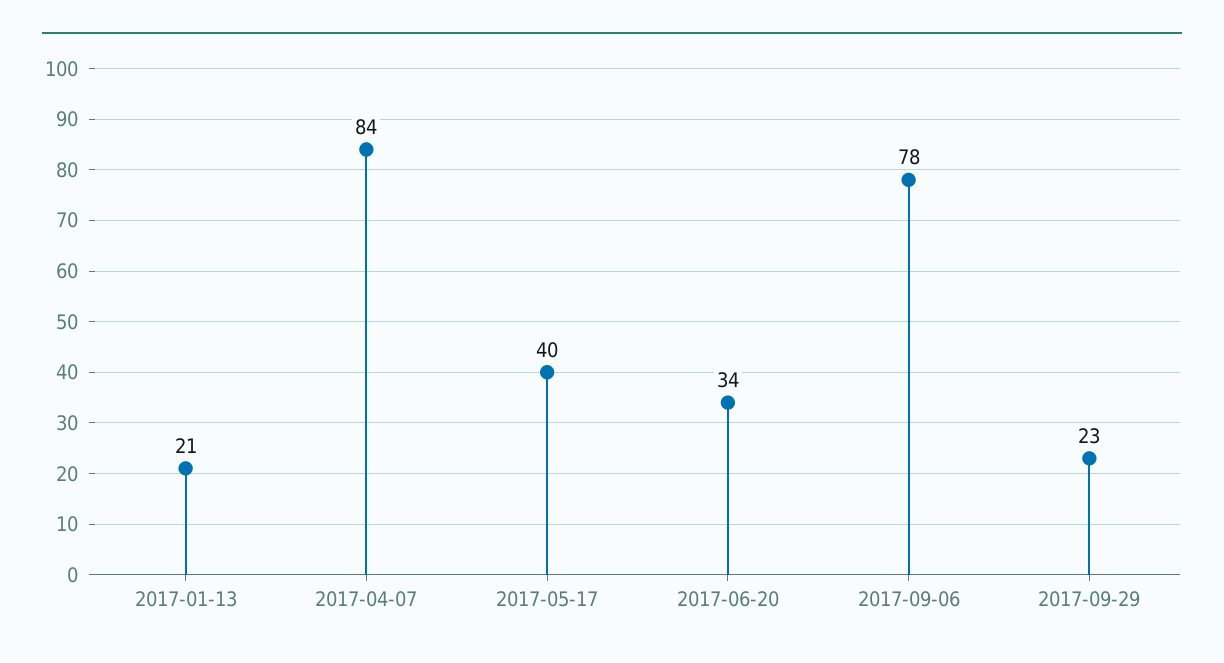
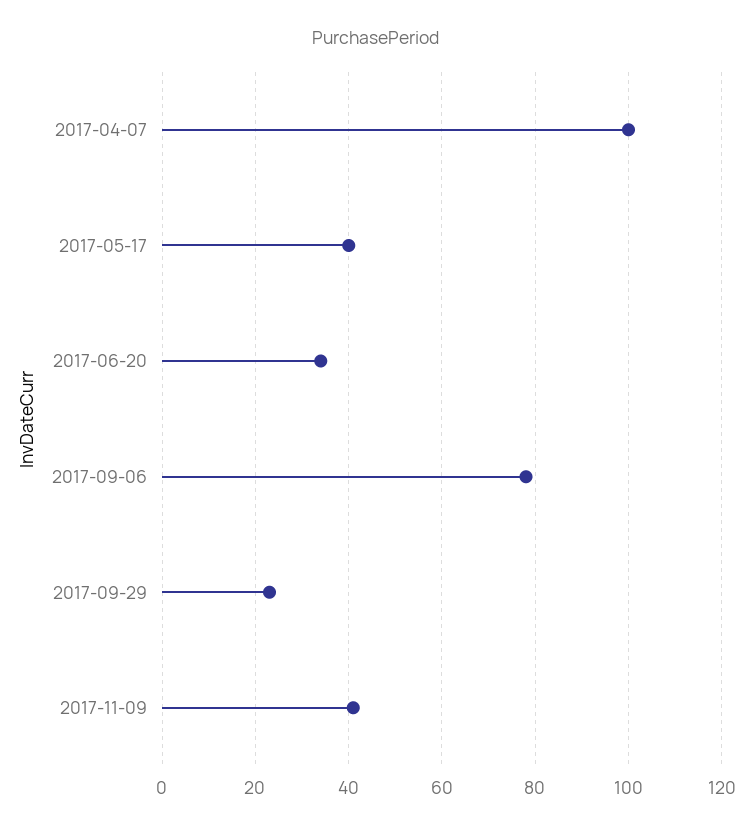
2017-01-13: 21 -> none
2017-04-07: 84 -> 100
2017-11-09: none -> 40

